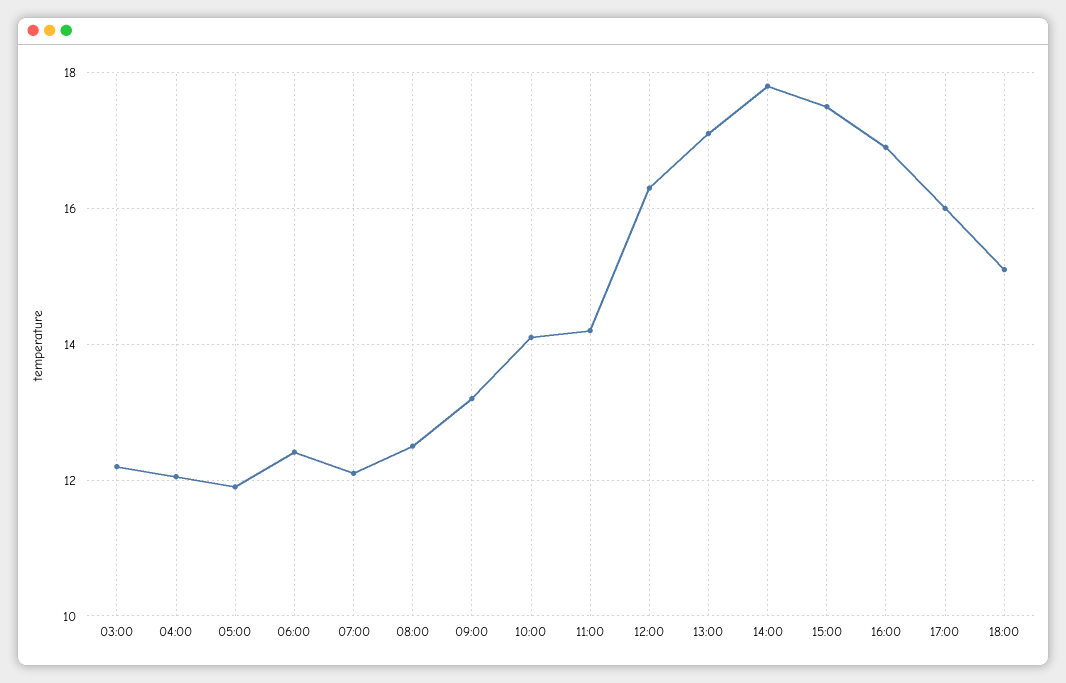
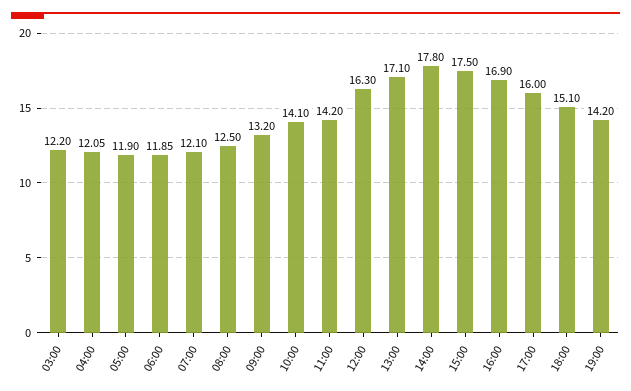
06:00: 12.4 -> 11.85
19:00: none -> 14.2

